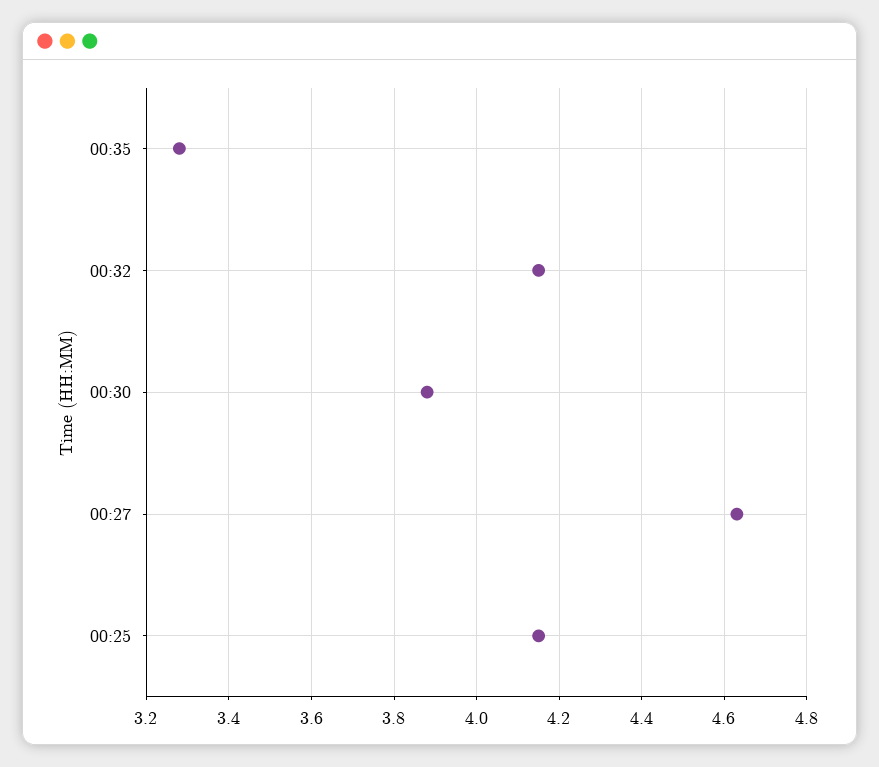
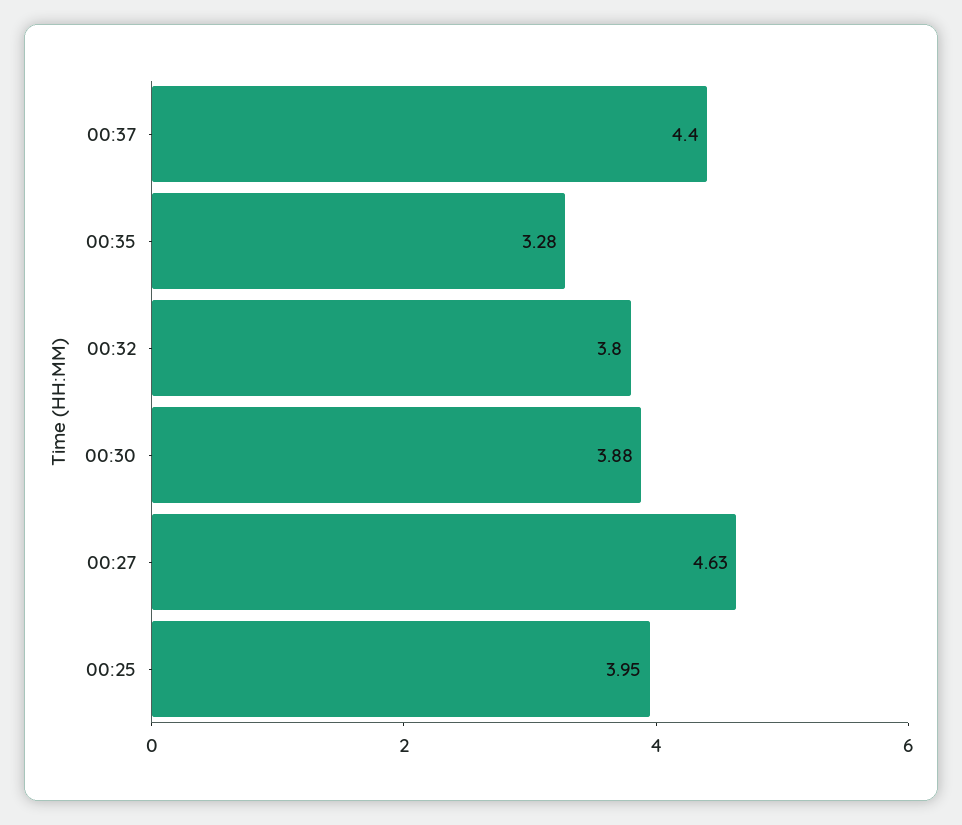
00:32: 4.15 -> 3.8
00:25: 4.15 -> 3.95
00:37: none -> 4.4

